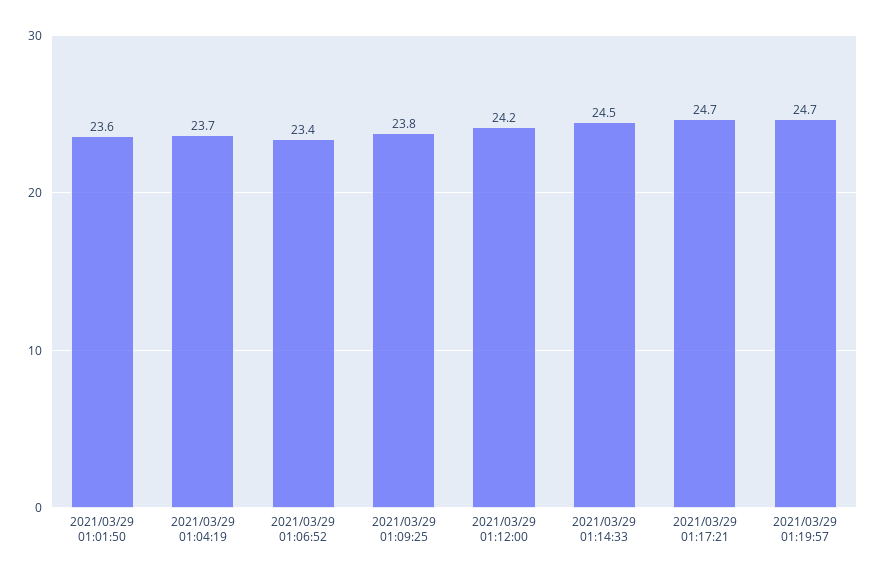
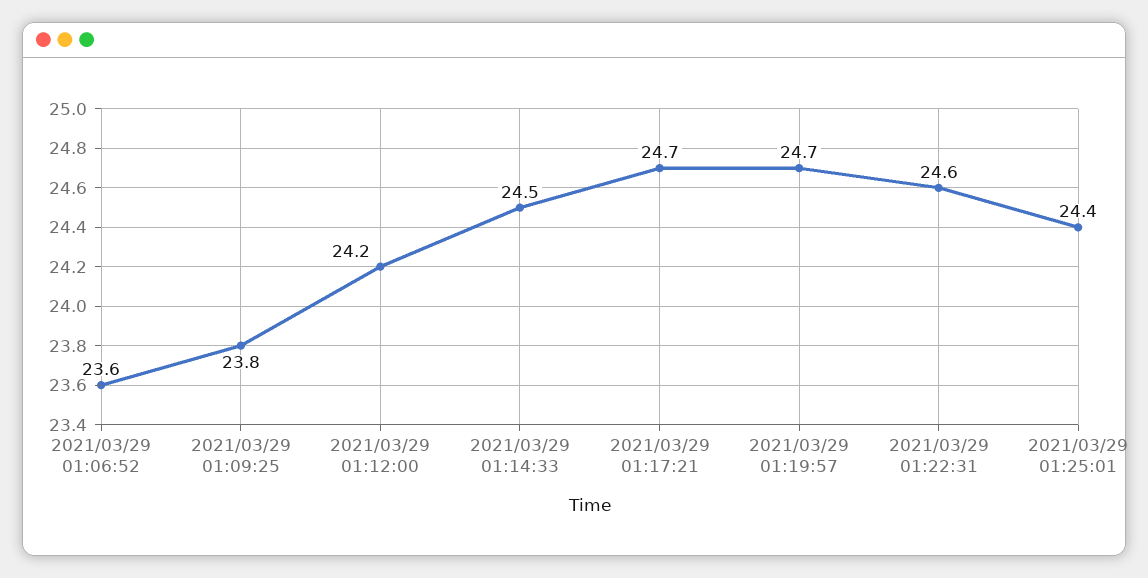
2021/03/29 01:01:50: 23.6 -> none
2021/03/29 01:04:19: 23.7 -> none
2021/03/29 01:06:52: 23.4 -> 23.6
2021/03/29 01:22:31: none -> 24.6
2021/03/29 01:25:01: none -> 24.4

